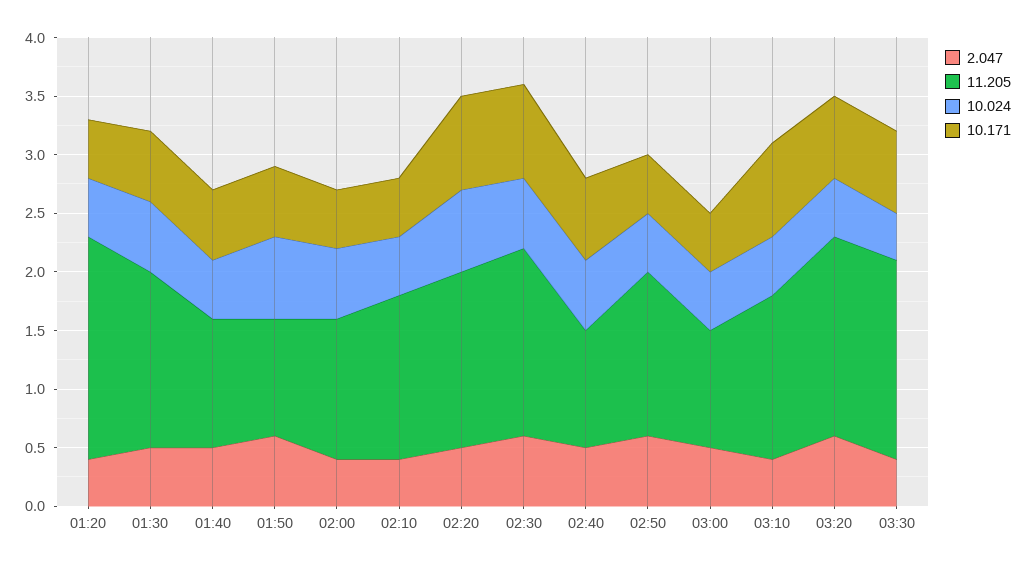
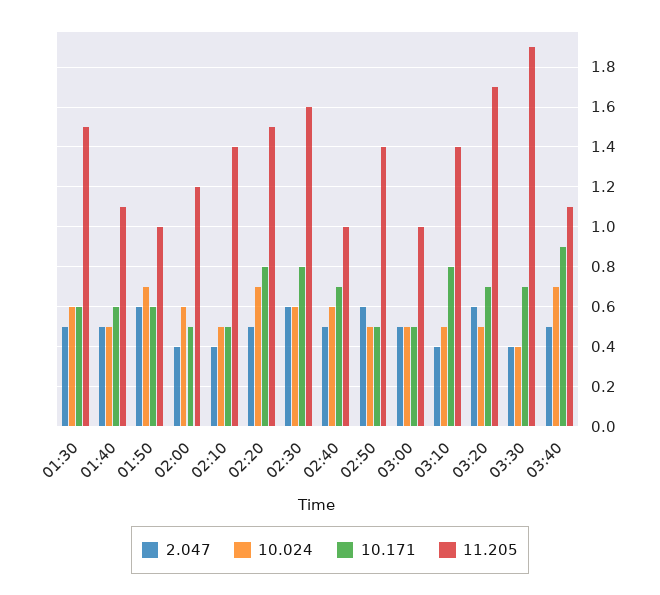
2.047, 01:20: 0.4 -> none
11.205, 01:20: 1.9 -> none
10.024, 01:20: 0.5 -> none
10.171, 01:20: 0.5 -> none
11.205, 03:30: 1.7 -> 1.9
2.047, 03:40: none -> 0.5
10.024, 03:40: none -> 0.7
10.171, 03:40: none -> 0.9
11.205, 03:40: none -> 1.1

